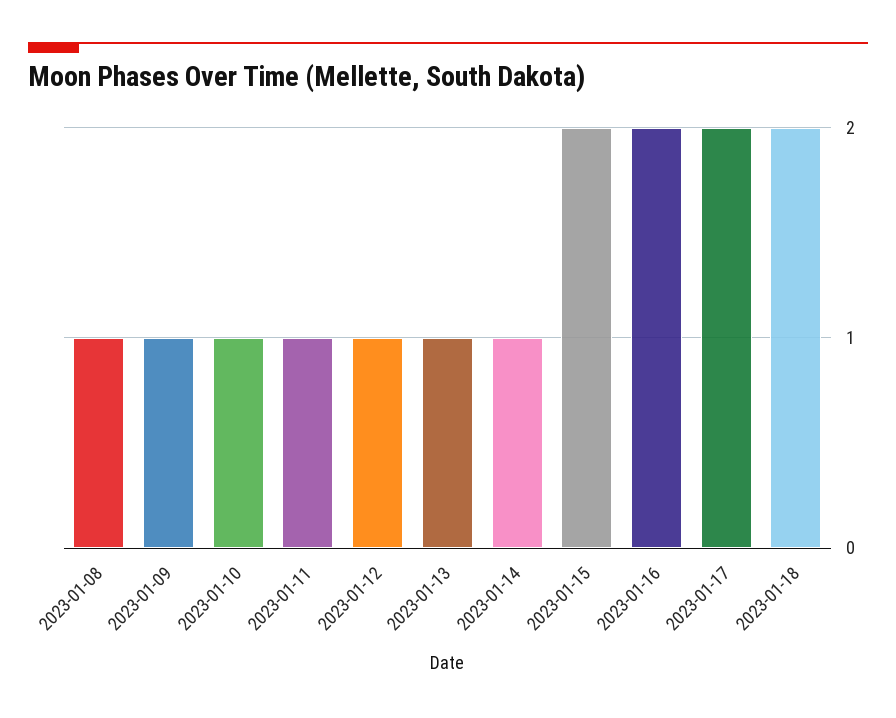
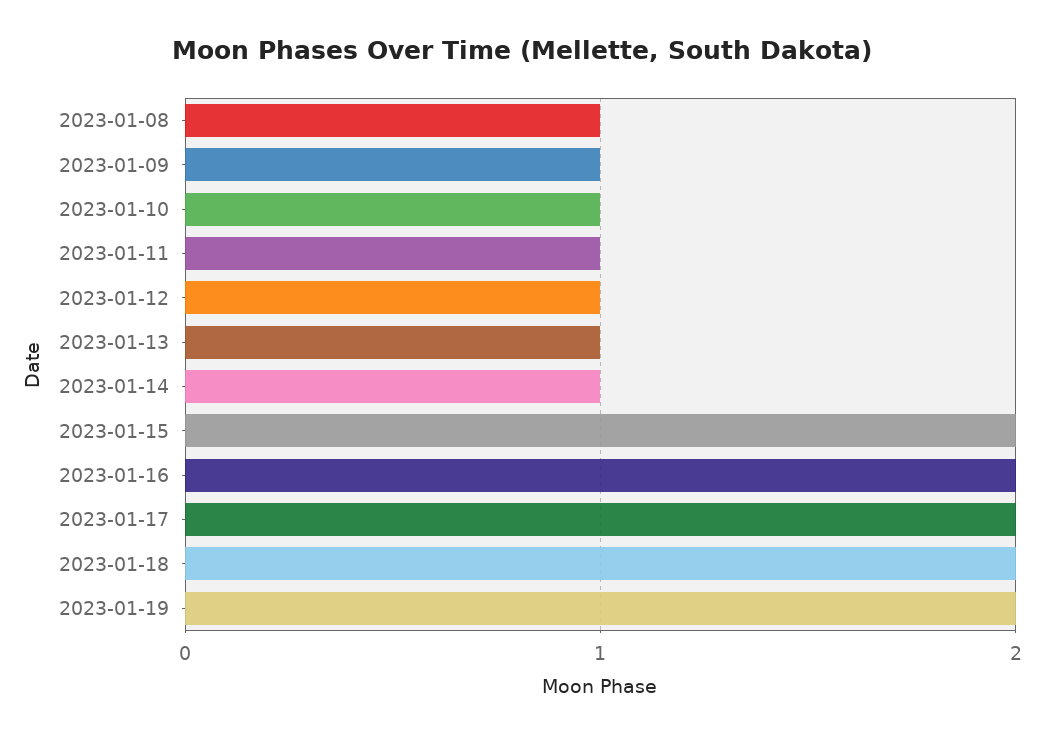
2023-01-19: none -> 2

